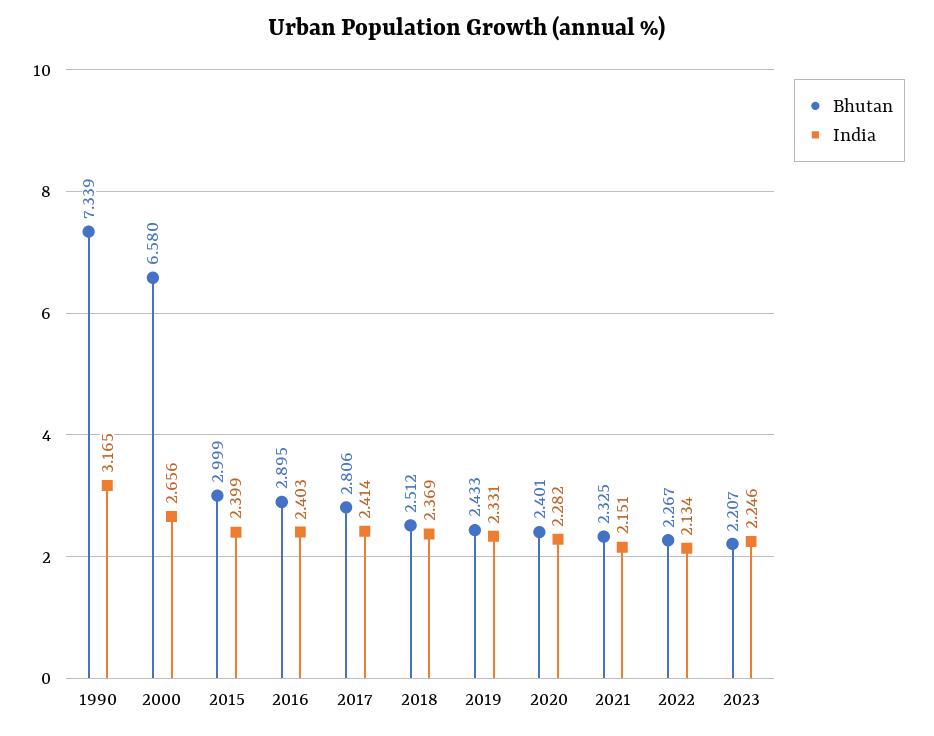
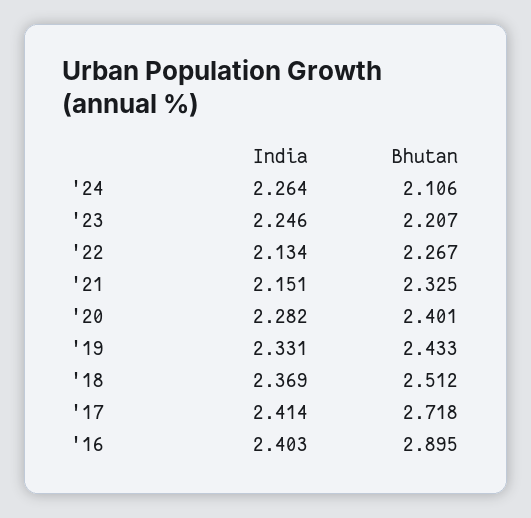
Bhutan, 1990: 7.339 -> none
India, 1990: 3.165 -> none
Bhutan, 2000: 6.58 -> none
India, 2000: 2.656 -> none
Bhutan, 2015: 2.999 -> none
India, 2015: 2.399 -> none
Bhutan, 2017: 2.806 -> 2.718
India, '24: none -> 2.264
Bhutan, '24: none -> 2.106

